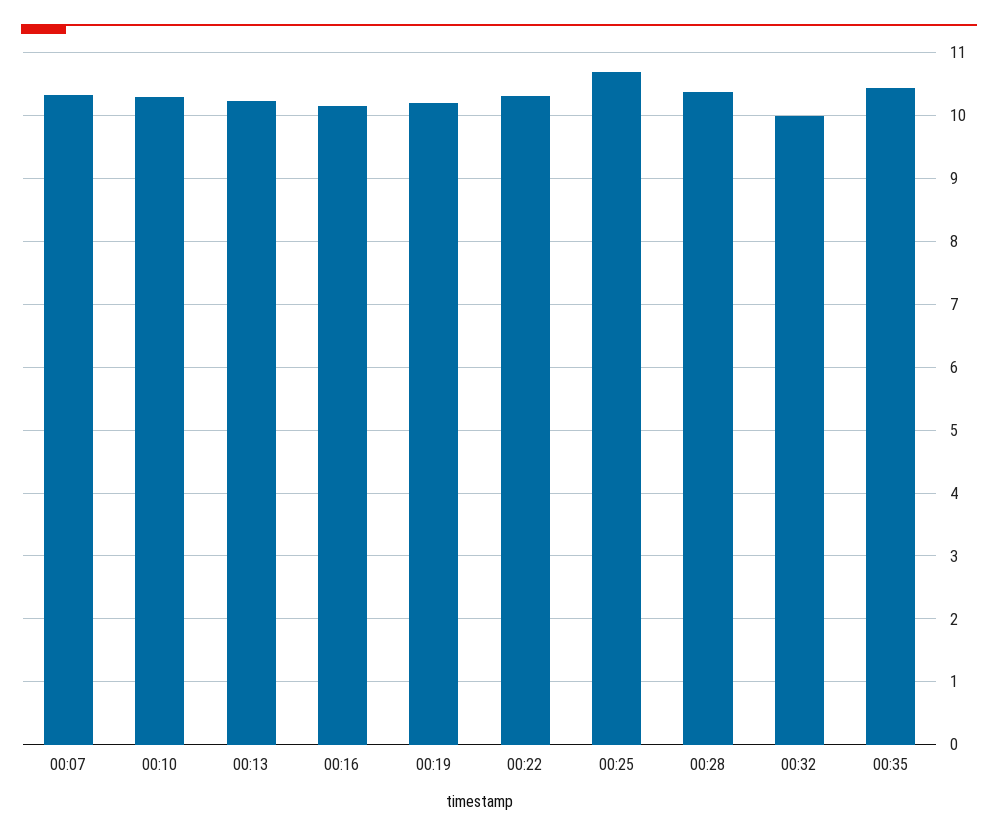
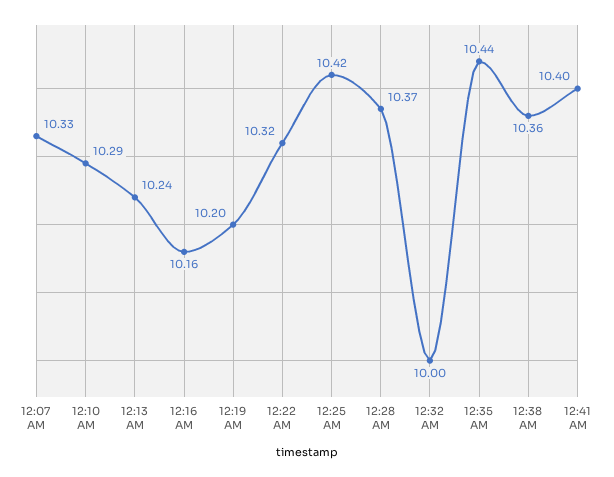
00:25: 10.7 -> 10.42
12:38 AM: none -> 10.36
12:41 AM: none -> 10.4

